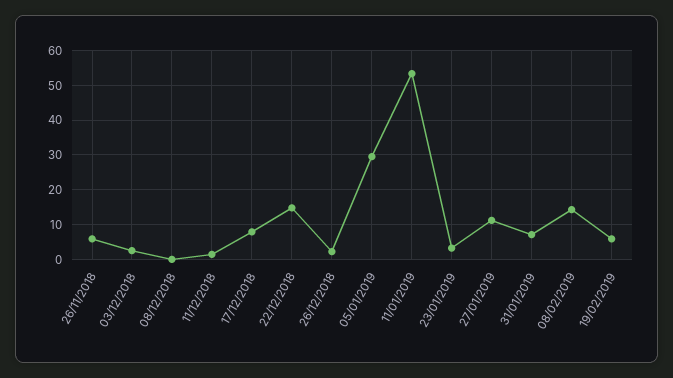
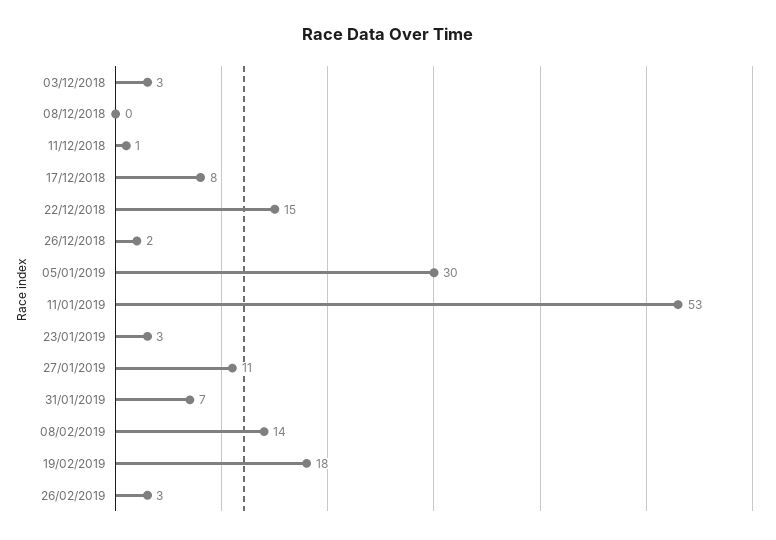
26/11/2018: 6 -> none
19/02/2019: 6 -> 18
26/02/2019: none -> 3

